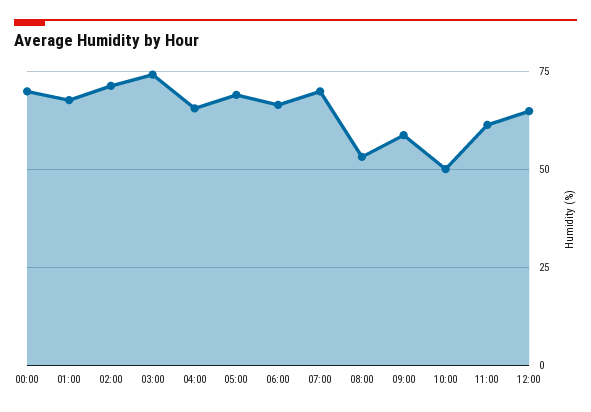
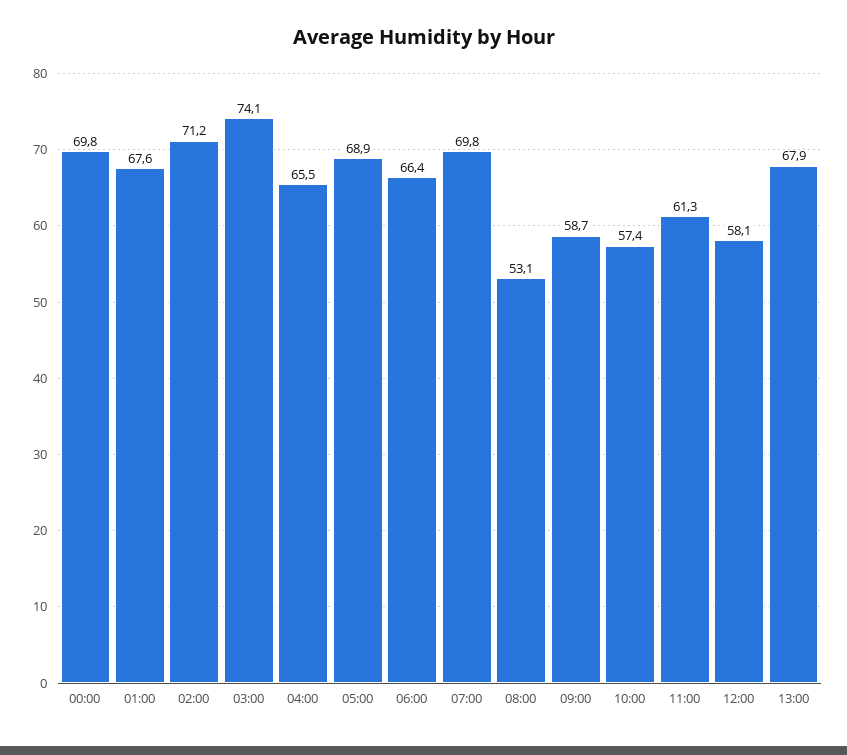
10:00: 50 -> 57.4
12:00: 65 -> 58.1
13:00: none -> 67.9

